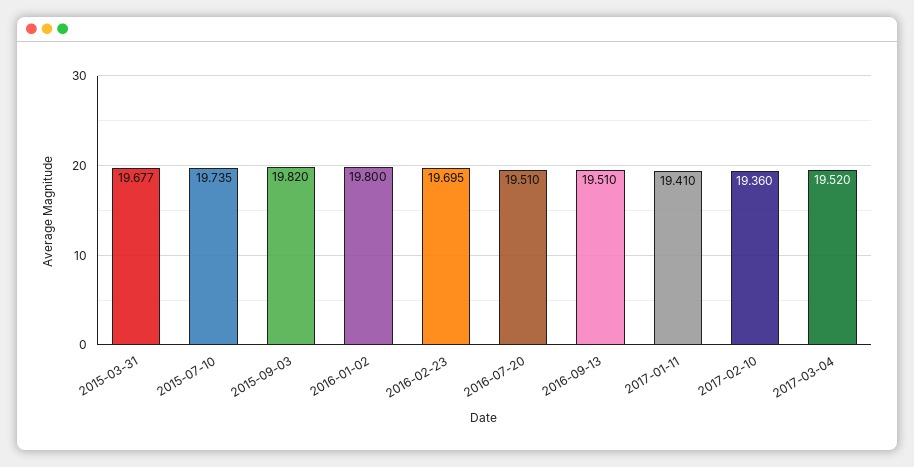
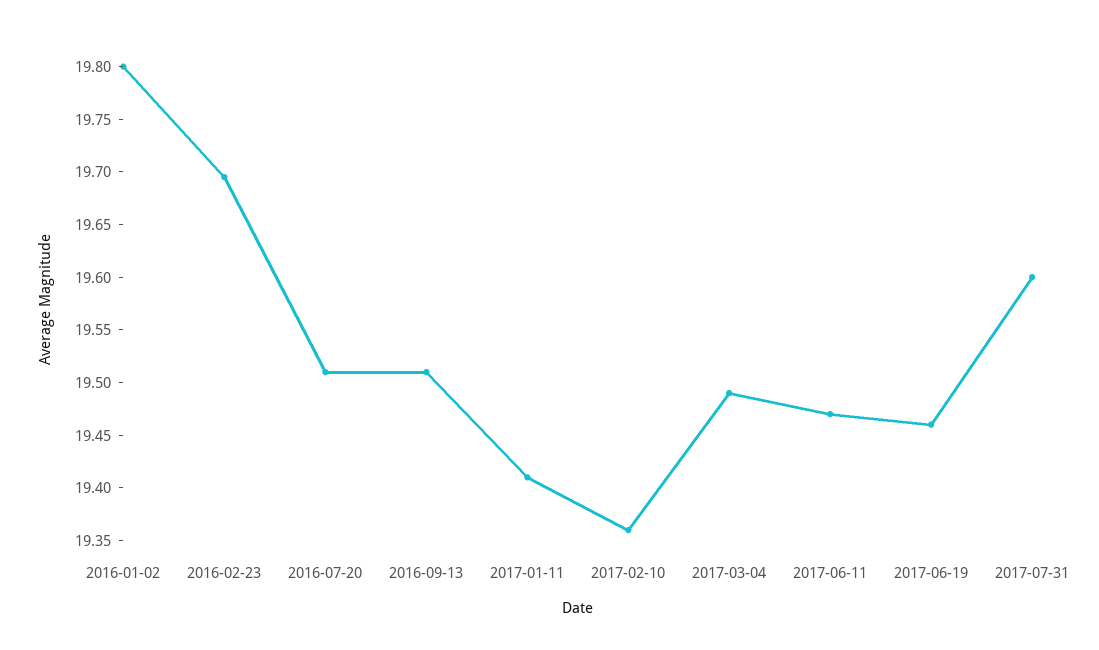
2015-03-31: 19.677 -> none
2015-07-10: 19.735 -> none
2015-09-03: 19.82 -> none
2017-03-04: 19.52 -> 19.49
2017-06-11: none -> 19.47
2017-06-19: none -> 19.46
2017-07-31: none -> 19.6

